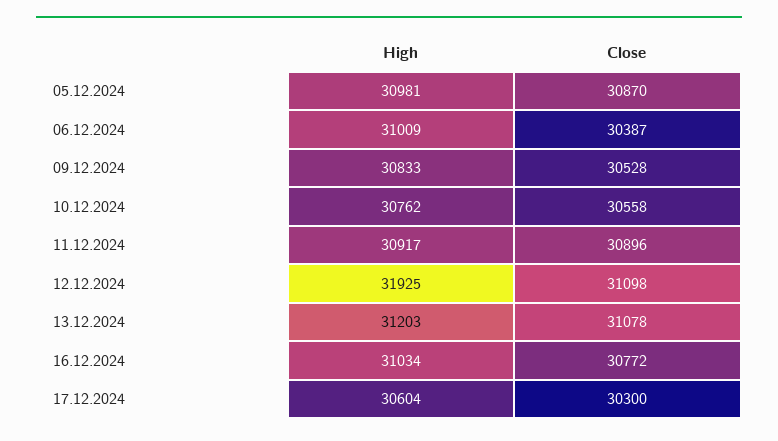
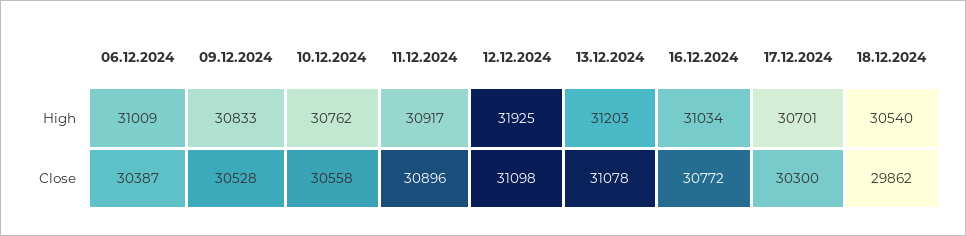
High, 05.12.2024: 30981 -> none
Close, 05.12.2024: 30870 -> none
High, 17.12.2024: 30604 -> 30701
High, 18.12.2024: none -> 30540
Close, 18.12.2024: none -> 29862

